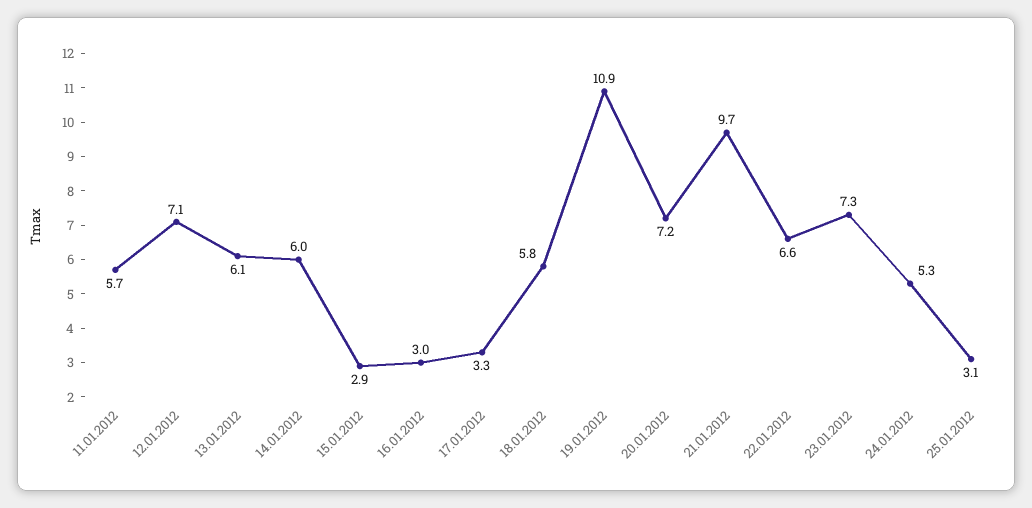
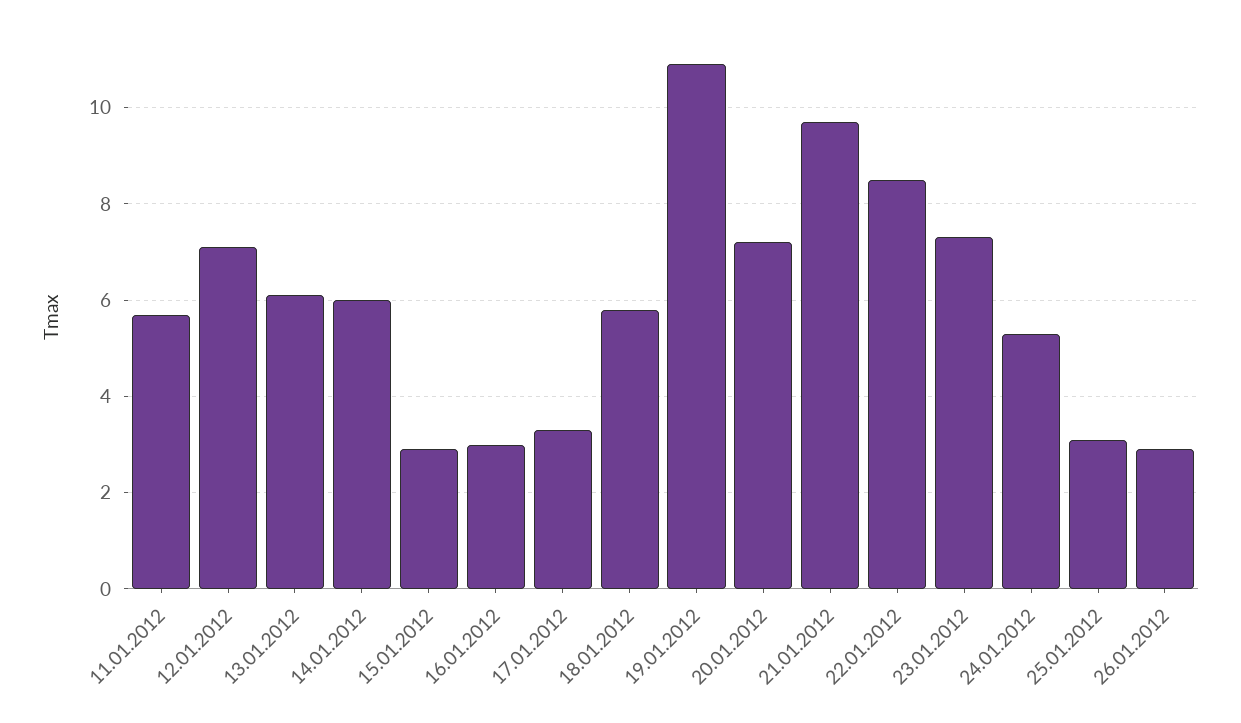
22.01.2012: 6.6 -> 8.5
26.01.2012: none -> 3

